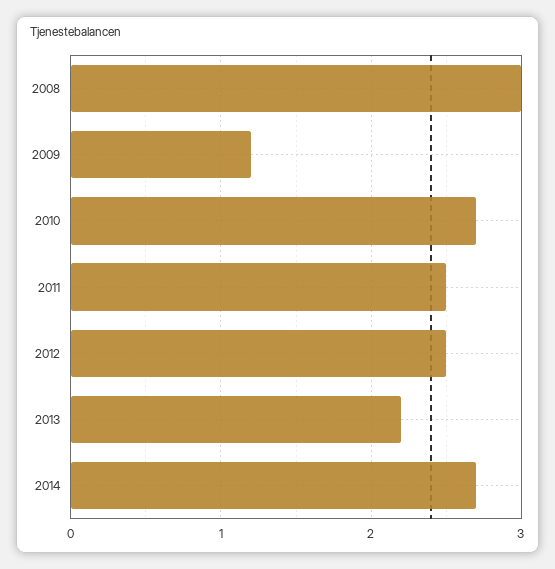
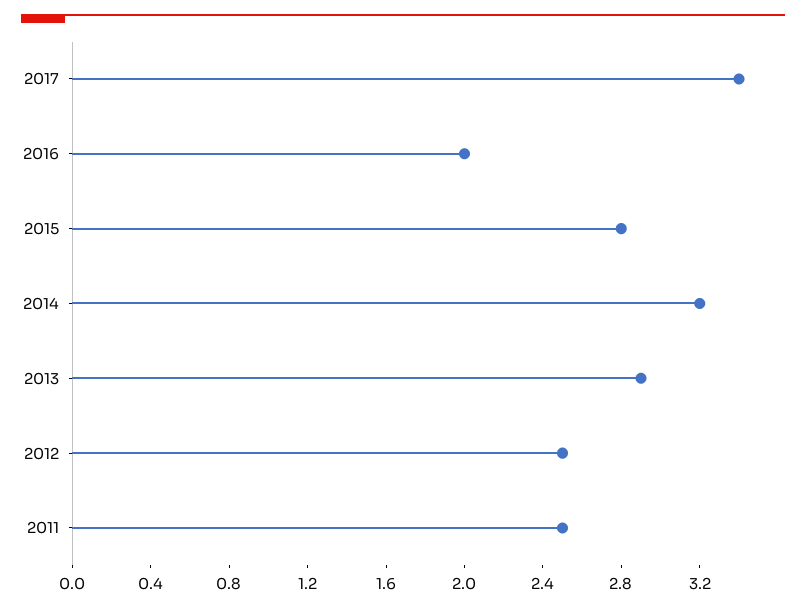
2008: 3 -> none
2009: 1.2 -> none
2010: 2.7 -> none
2013: 2.2 -> 2.9
2014: 2.7 -> 3.2
2017: none -> 3.4
2016: none -> 2
2015: none -> 2.8

